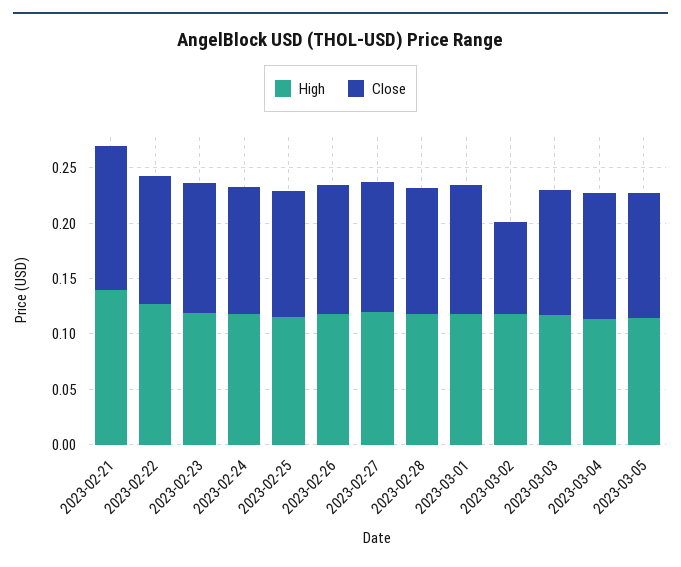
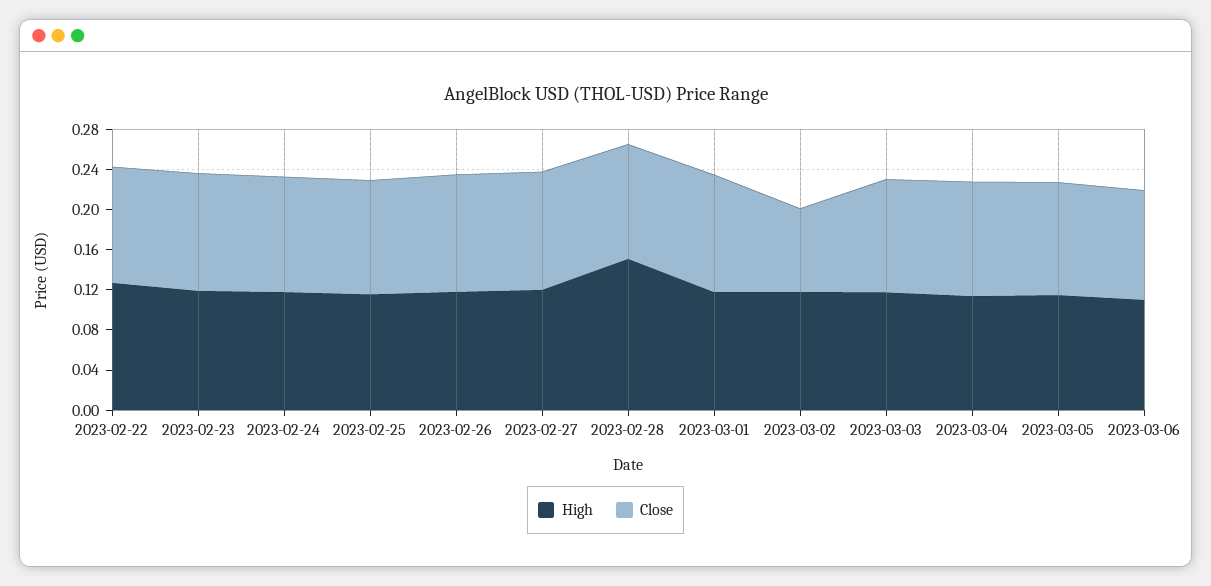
High, 2023-02-21: 0.14 -> none
Close, 2023-02-21: 0.13 -> none
High, 2023-02-28: 0.12 -> 0.15
High, 2023-03-06: none -> 0.11
Close, 2023-03-06: none -> 0.11

